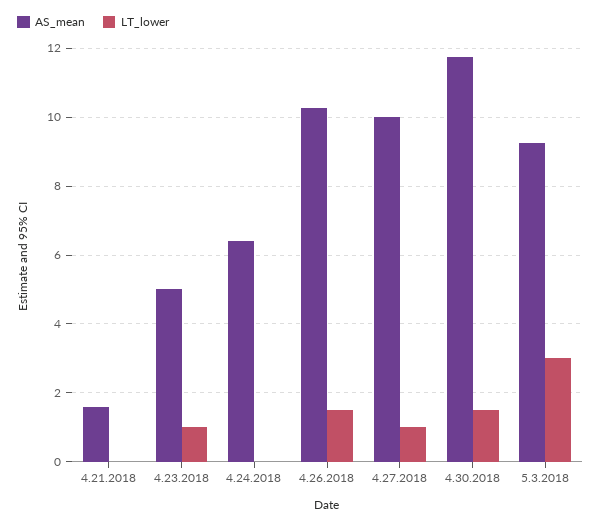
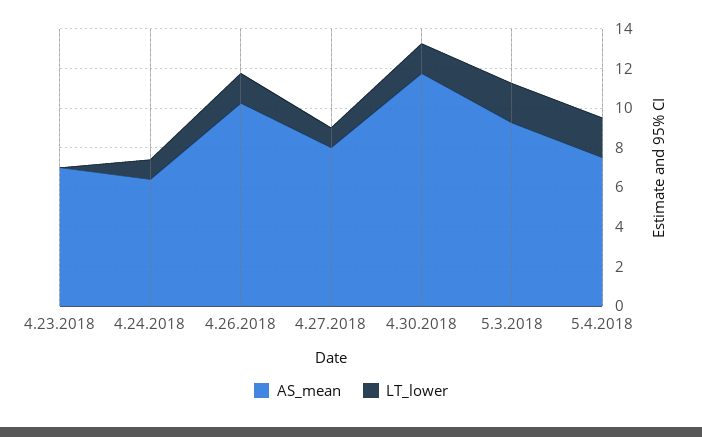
AS_mean, 4.21.2018: 1.6 -> none
LT_lower, 4.21.2018: 0 -> none
AS_mean, 4.23.2018: 5 -> 7
LT_lower, 4.23.2018: 1 -> 0
LT_lower, 4.24.2018: 0 -> 1
AS_mean, 4.27.2018: 10 -> 8
LT_lower, 5.3.2018: 3 -> 2
AS_mean, 5.4.2018: none -> 7.5
LT_lower, 5.4.2018: none -> 2

